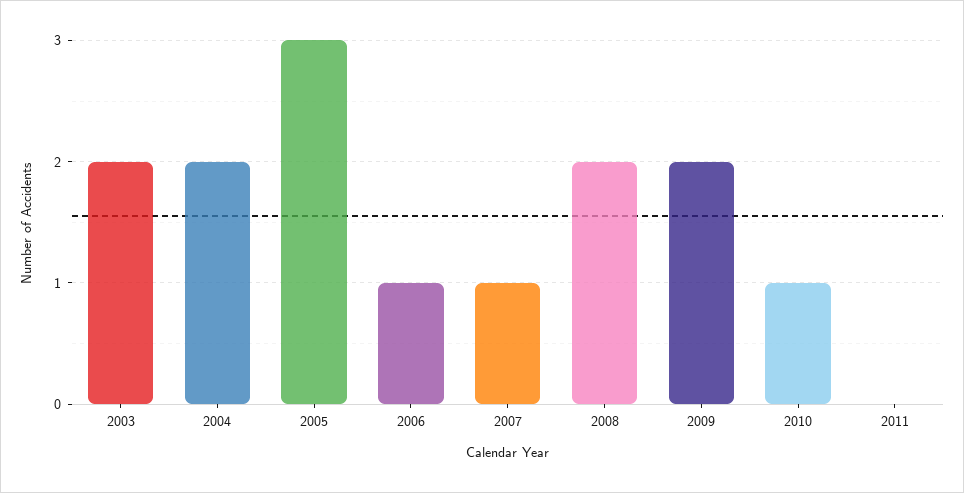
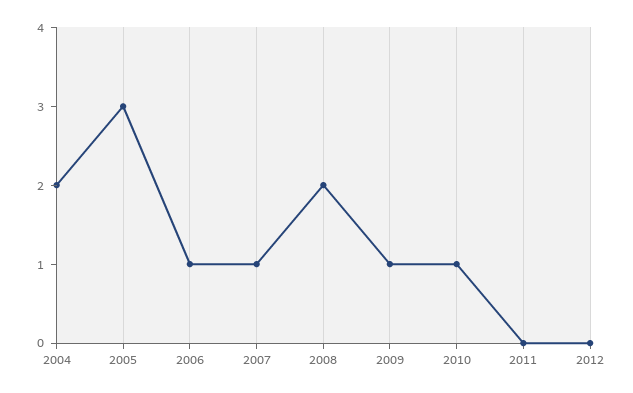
2003: 2 -> none
2009: 2 -> 1
2012: none -> 0

